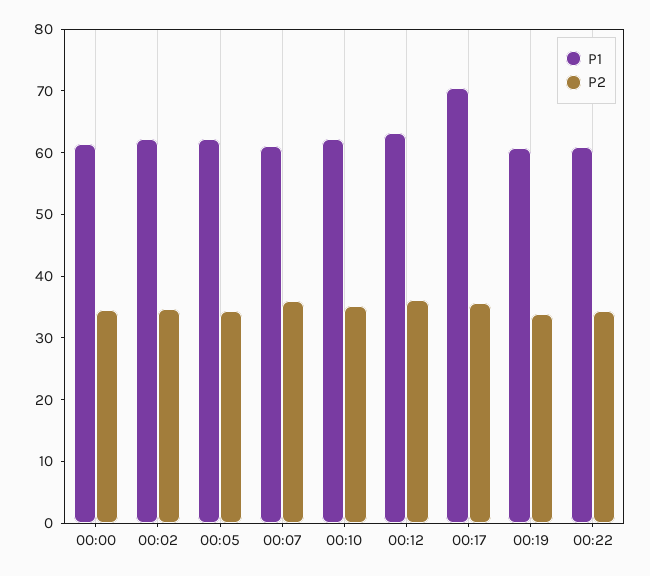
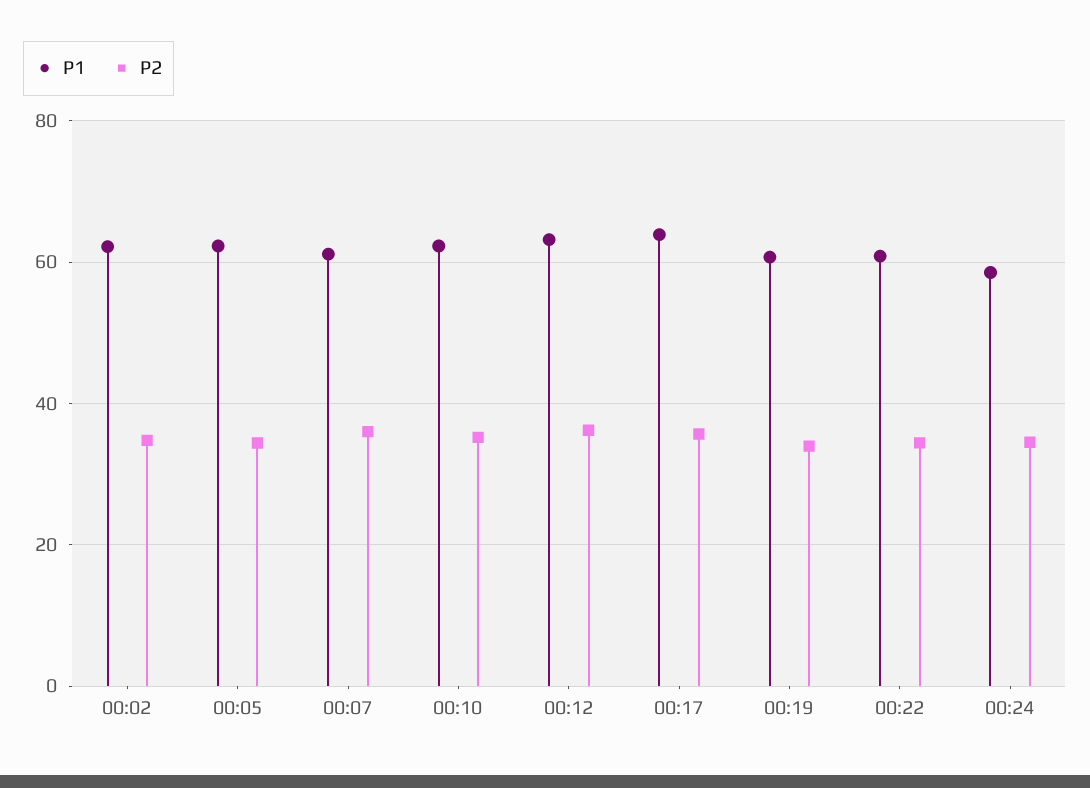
P1, 00:00: 62 -> none
P2, 00:00: 34 -> none
P1, 00:17: 70 -> 64
P1, 00:24: none -> 58
P2, 00:24: none -> 34

